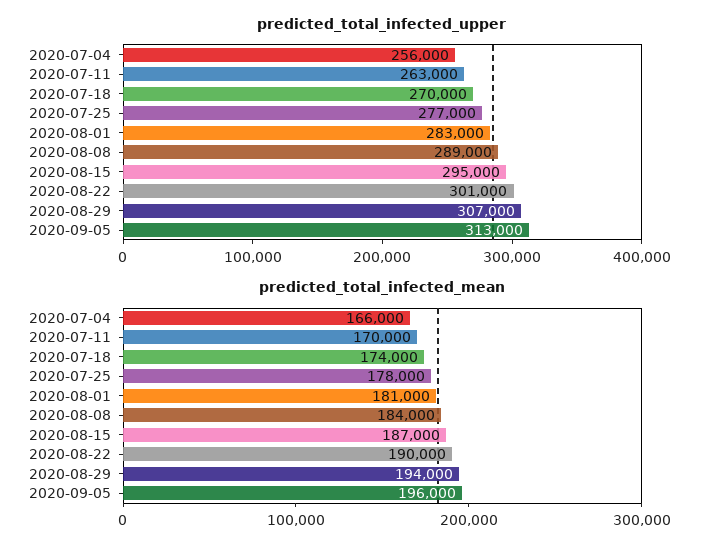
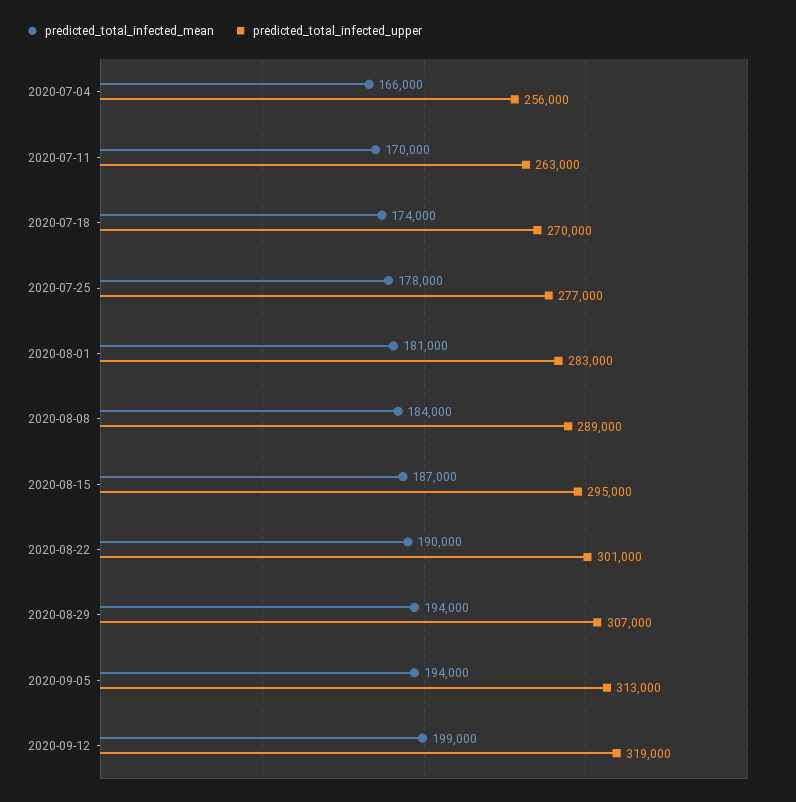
predicted_total_infected_mean, 2020-09-05: 196000 -> 194000
predicted_total_infected_mean, 2020-09-12: none -> 199000
predicted_total_infected_upper, 2020-09-12: none -> 319000

